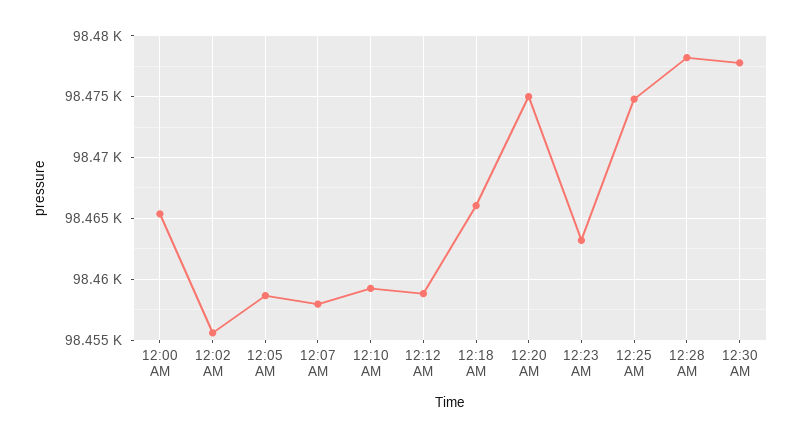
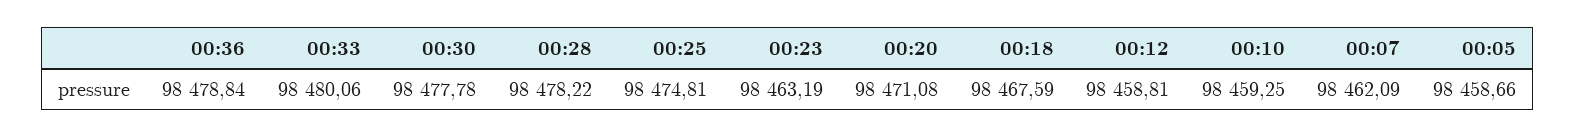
12:00 AM: 98465.5 -> none
12:02 AM: 98455.5 -> none
12:07 AM: 98458 -> 98462.09
12:18 AM: 98466 -> 98467.59
12:20 AM: 98475 -> 98471.08
00:36: none -> 98478.84
00:33: none -> 98480.06

